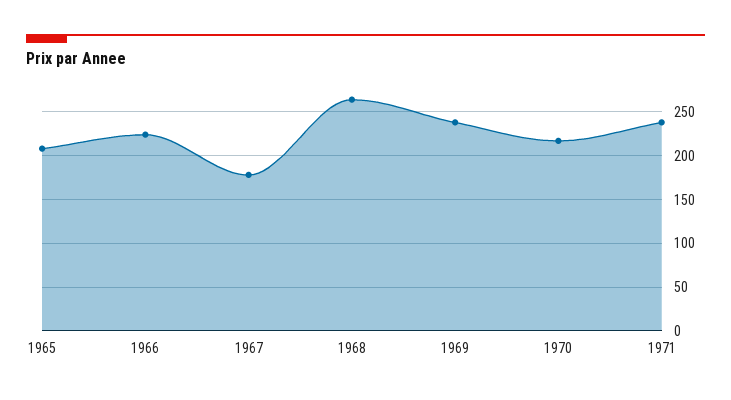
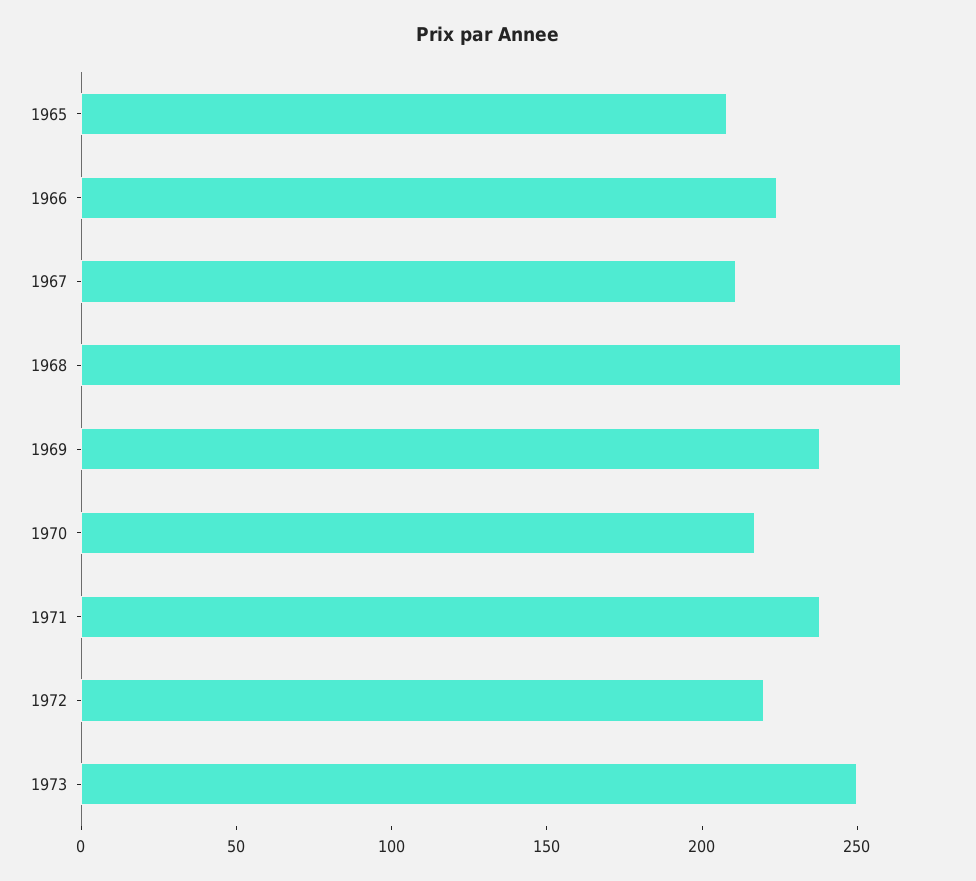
1967: 180 -> 210
1972: none -> 220
1973: none -> 250

